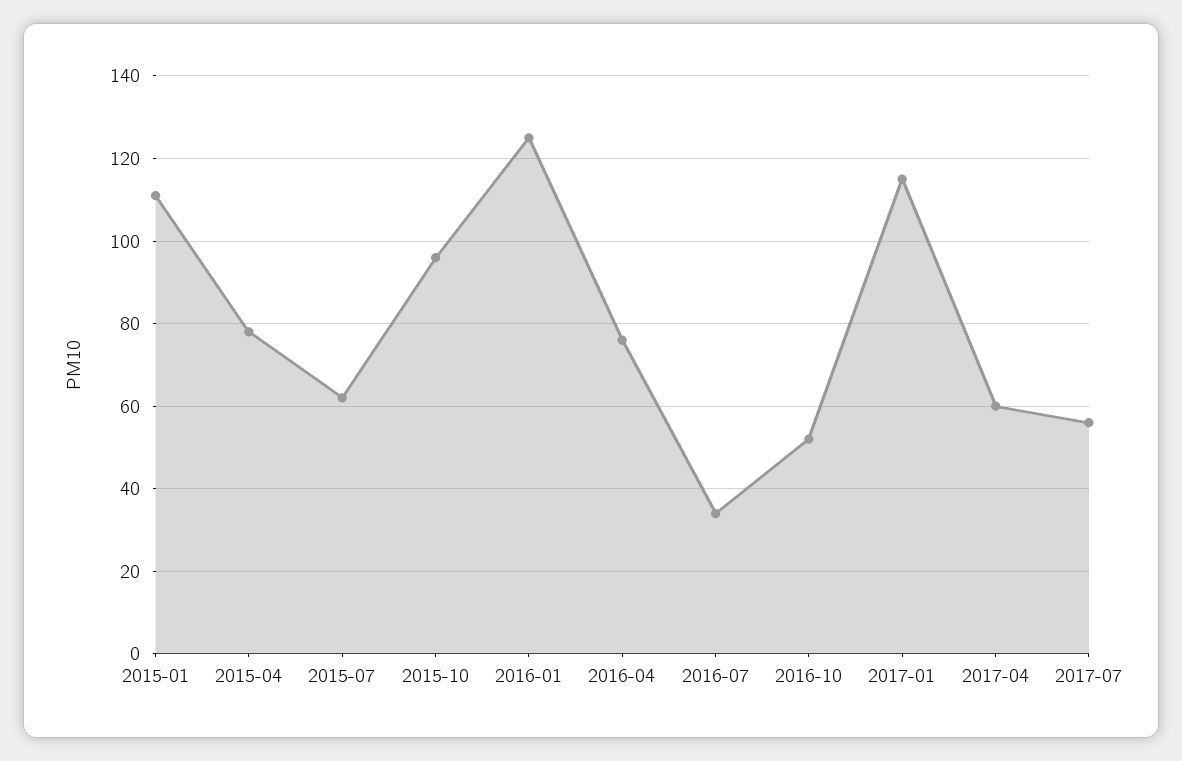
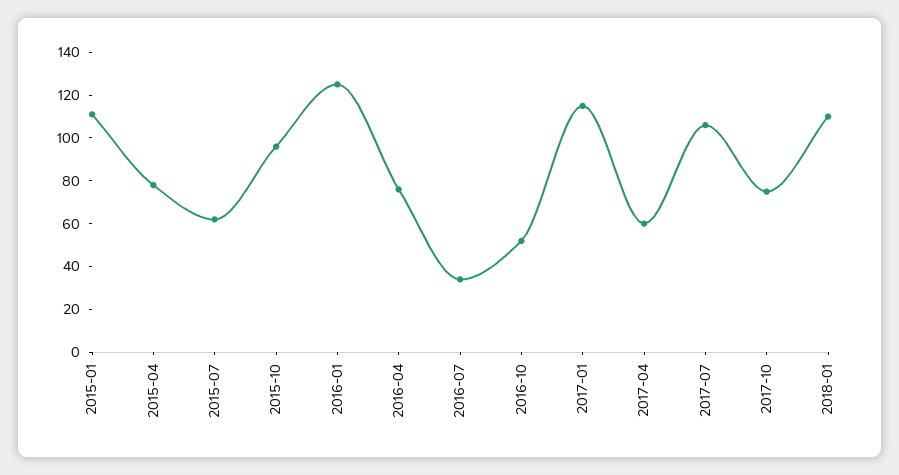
2017-07: 55 -> 105
2017-10: none -> 75
2018-01: none -> 110

